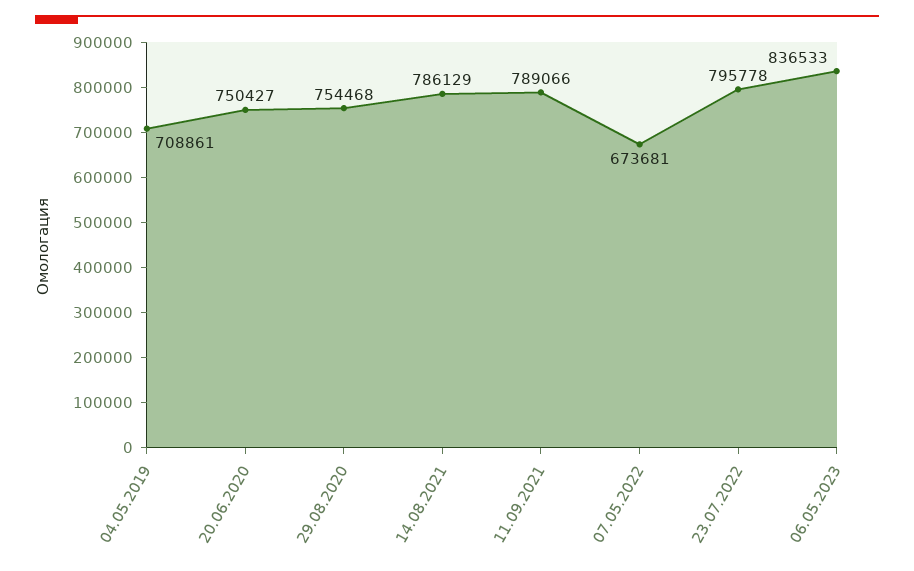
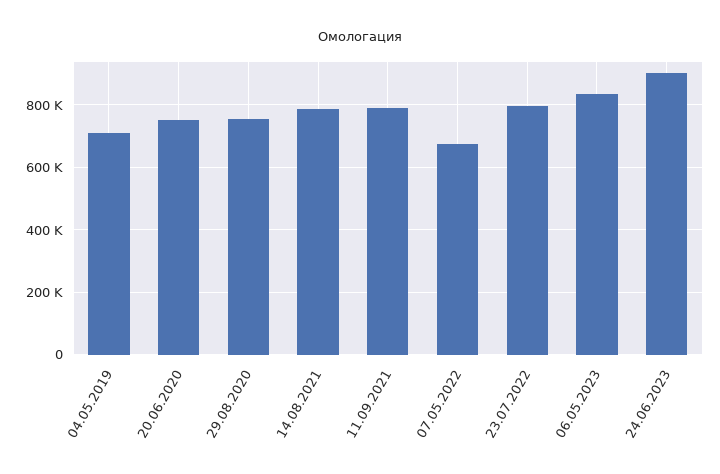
24.06.2023: none -> 900000

